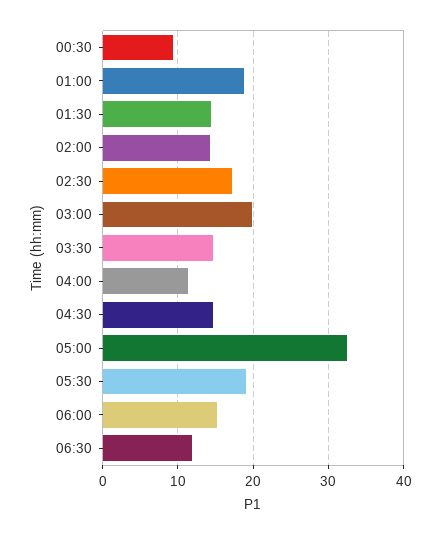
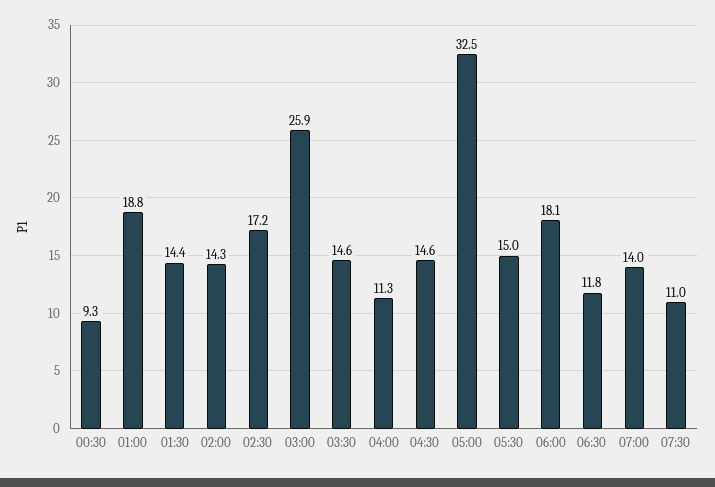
03:00: 20 -> 25.9
05:30: 19 -> 15
06:00: 15 -> 18.1
07:00: none -> 14
07:30: none -> 11

